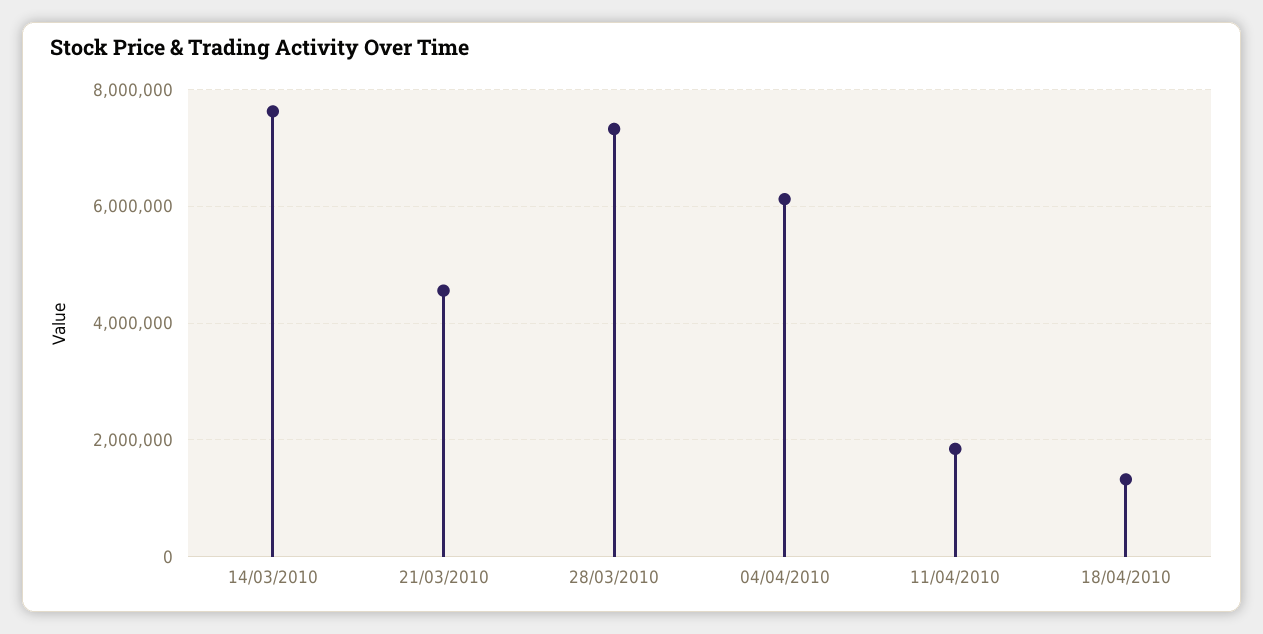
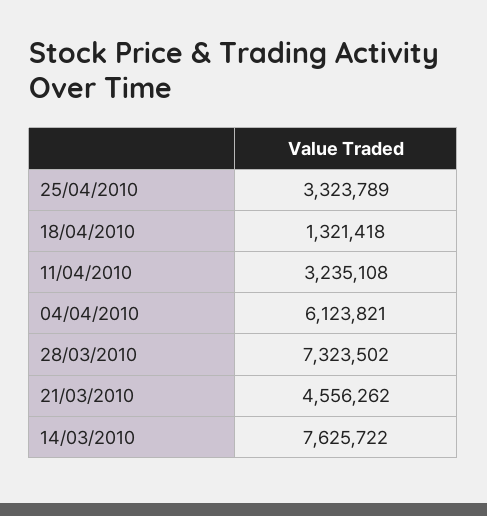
11/04/2010: 1800000 -> 3235108
25/04/2010: none -> 3323789

